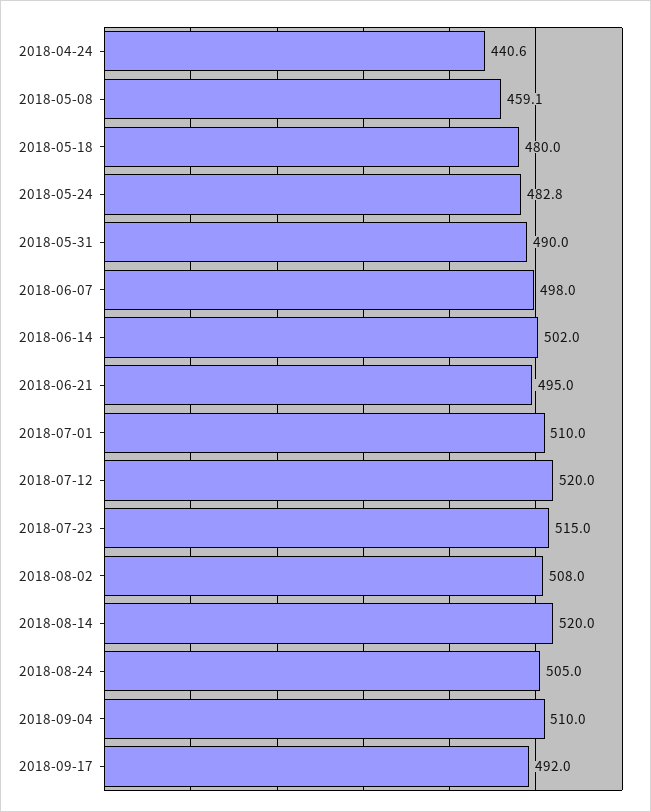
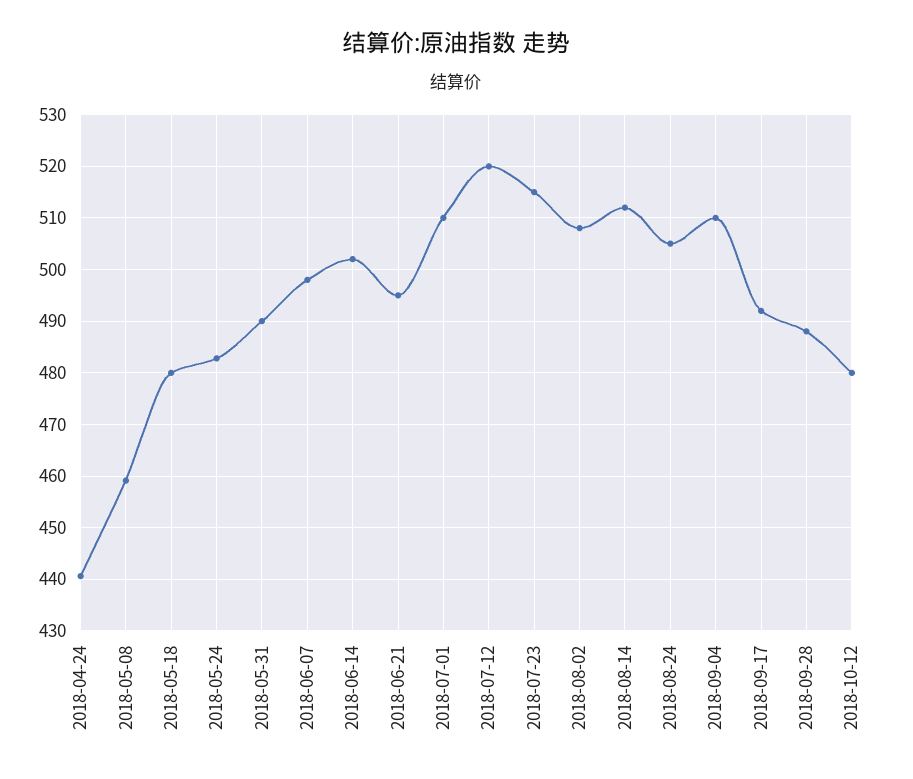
2018-08-14: 520 -> 512
2018-09-28: none -> 488
2018-10-12: none -> 480

